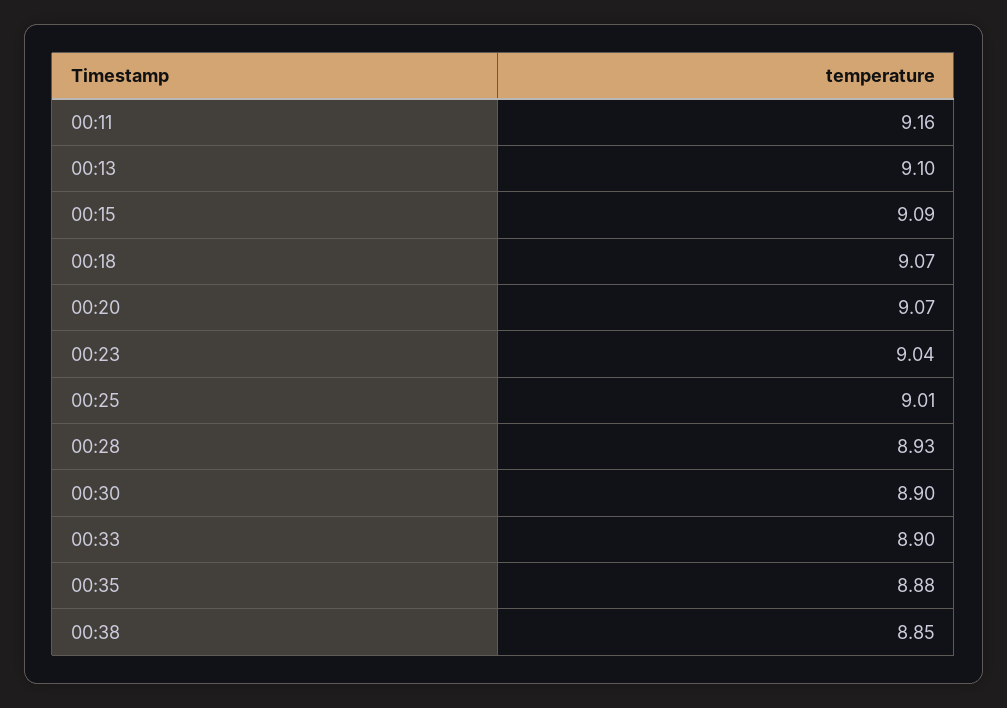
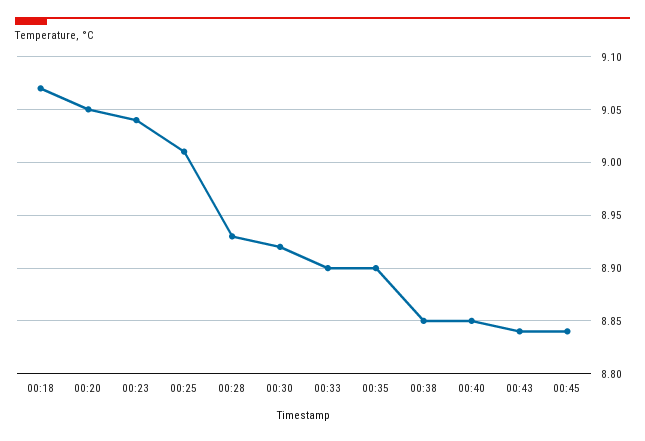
00:11: 9.16 -> none
00:13: 9.1 -> none
00:15: 9.09 -> none
00:20: 9.07 -> 9.05
00:30: 8.9 -> 8.92
00:35: 8.88 -> 8.9
00:40: none -> 8.85
00:43: none -> 8.84
00:45: none -> 8.84

